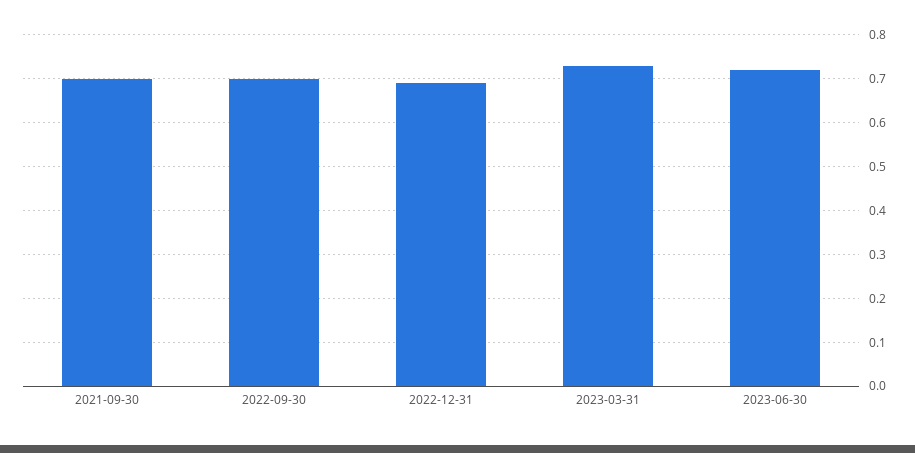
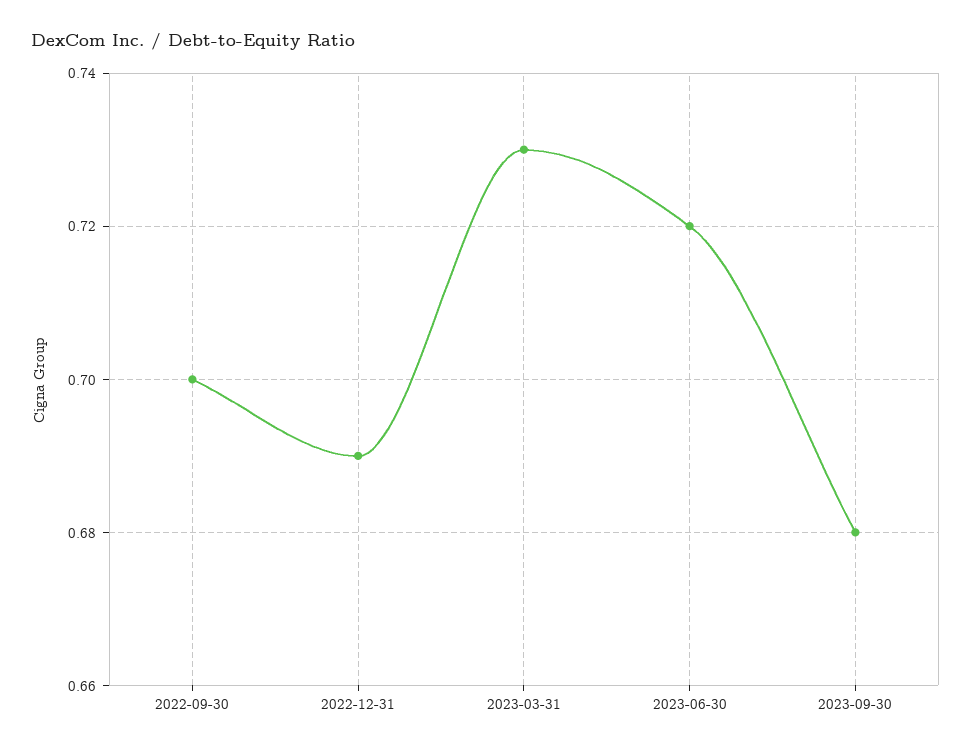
2021-09-30: 0.7 -> none
2023-09-30: none -> 0.68

